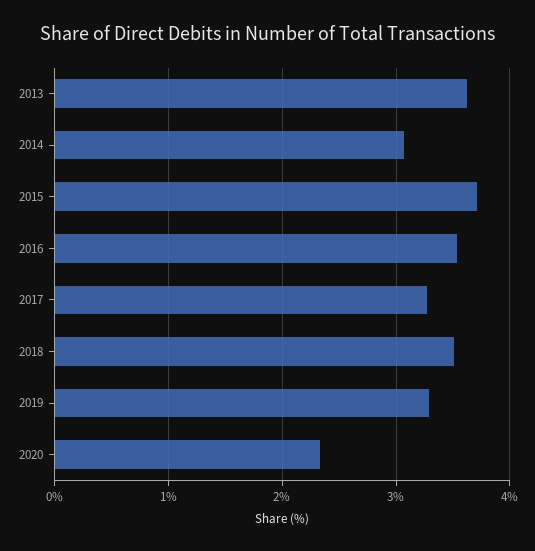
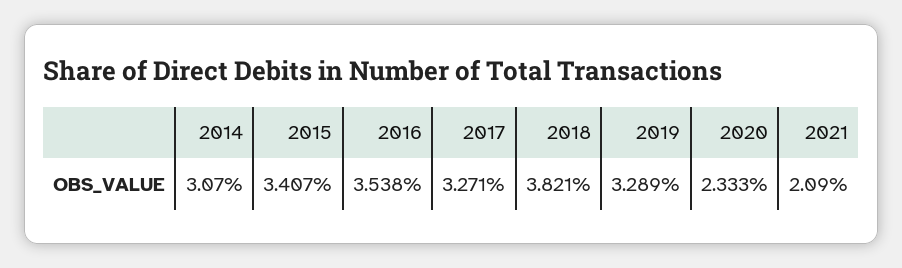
2013: 3.6 -> none
2015: 3.7 -> 3.407
2018: 3.5 -> 3.821
2021: none -> 2.09

